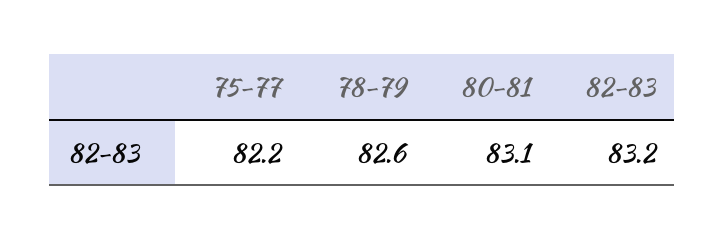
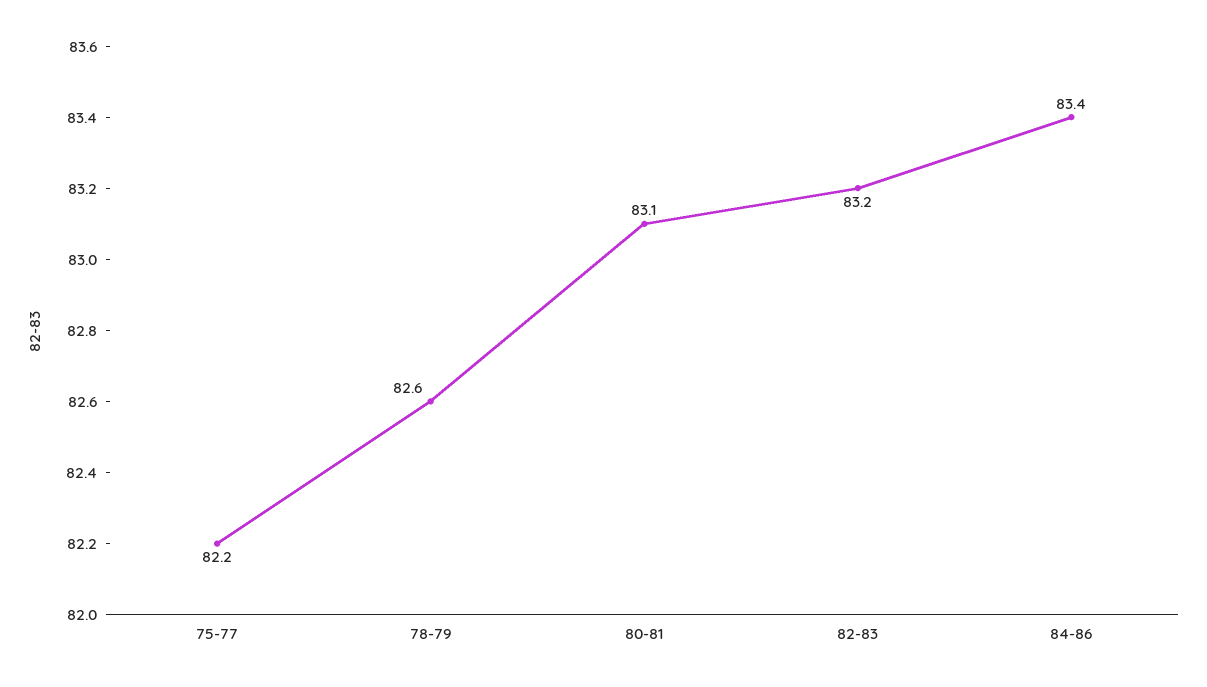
84-86: none -> 83.4

